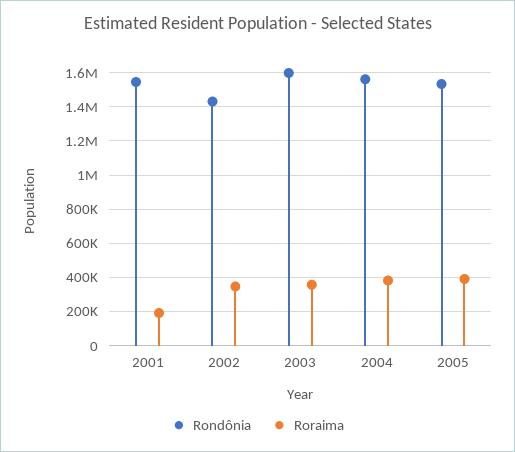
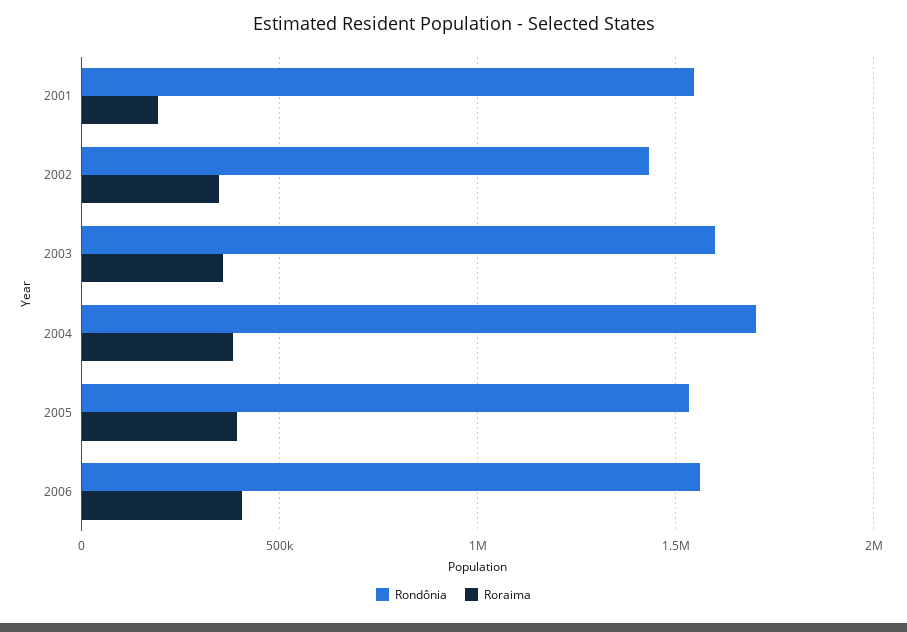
Rondônia, 2004: 1550000 -> 1700000
Rondônia, 2006: none -> 1550000
Roraima, 2006: none -> 400000

